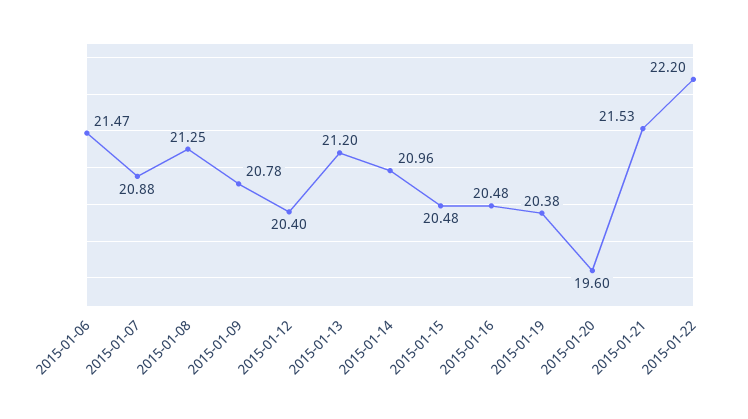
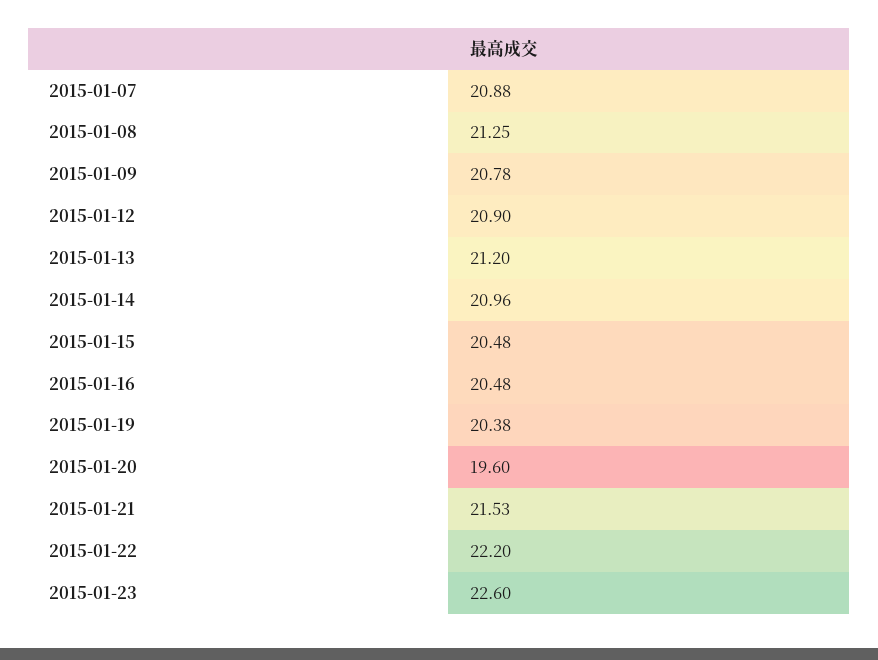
2015-01-06: 21.47 -> none
2015-01-12: 20.4 -> 20.9
2015-01-23: none -> 22.6

